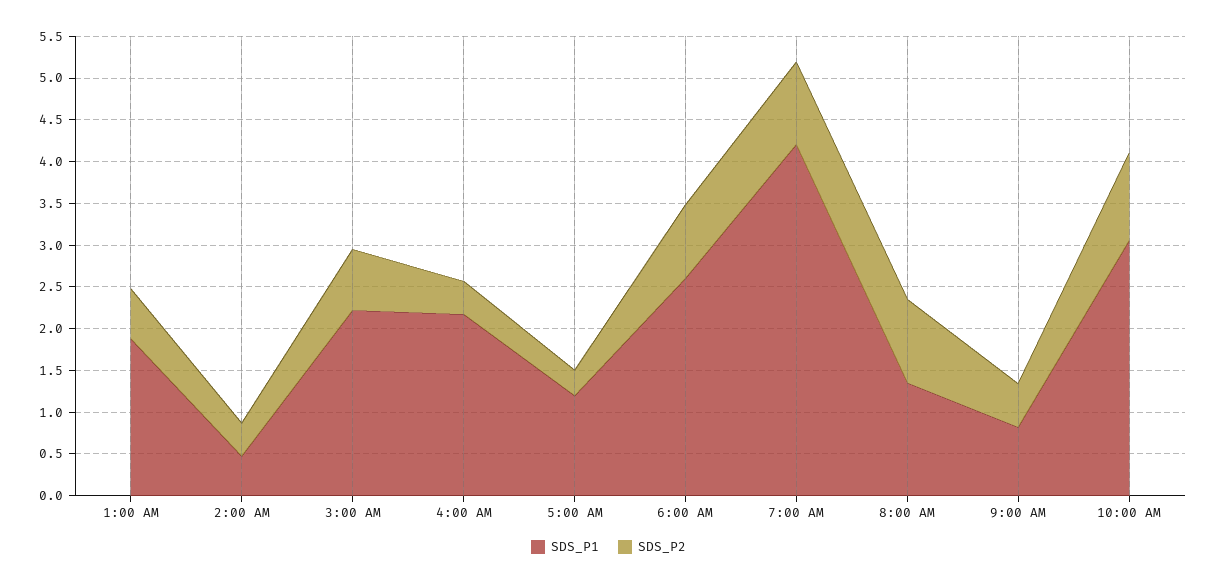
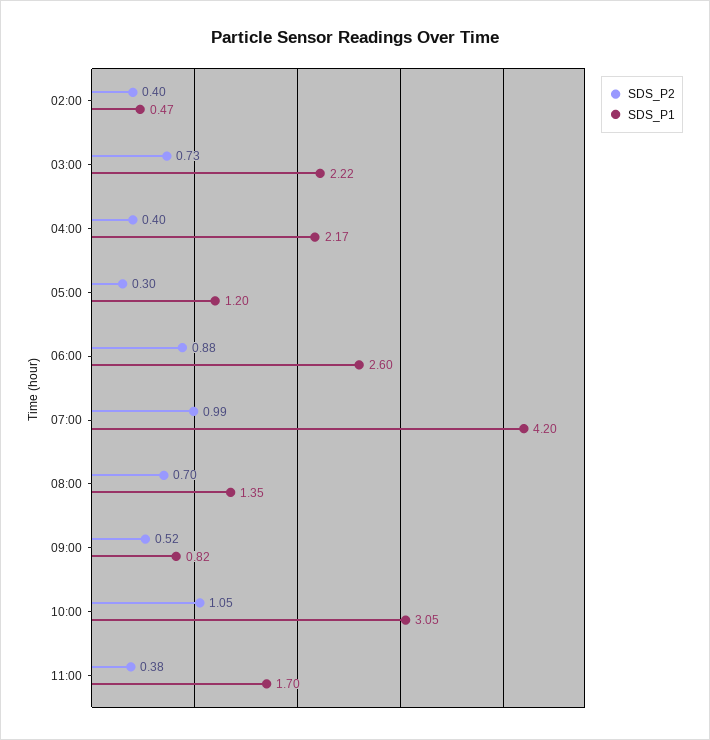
SDS_P1, 1:00 AM: 1.9 -> none
SDS_P2, 1:00 AM: 0.6 -> none
SDS_P2, 8:00 AM: 1 -> 0.7
SDS_P2, 11:00: none -> 0.38
SDS_P1, 11:00: none -> 1.7

